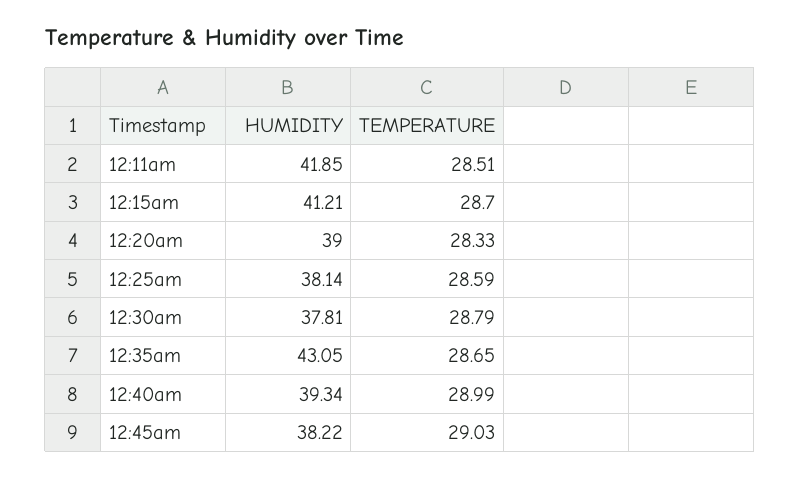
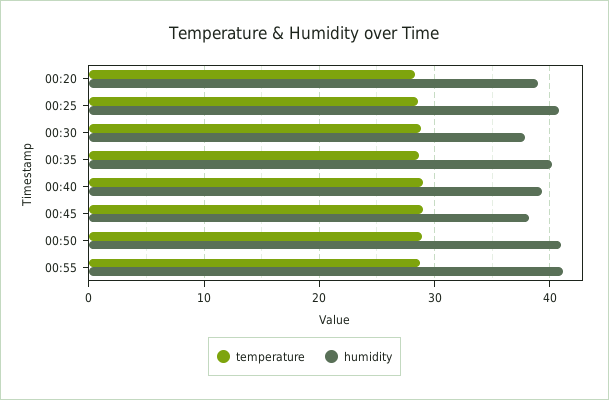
HUMIDITY, 12:11am: 41.85 -> none
TEMPERATURE, 12:11am: 28.51 -> none
HUMIDITY, 12:15am: 41.21 -> none
TEMPERATURE, 12:15am: 28.7 -> none
HUMIDITY, 12:25am: 38.14 -> 41
HUMIDITY, 12:35am: 43.05 -> 40
TEMPERATURE, 00:50: none -> 29
HUMIDITY, 00:50: none -> 41
TEMPERATURE, 00:55: none -> 29
HUMIDITY, 00:55: none -> 41

